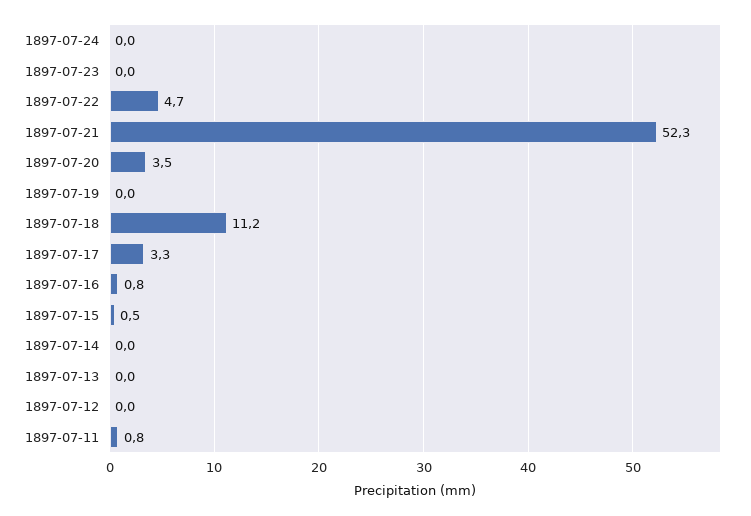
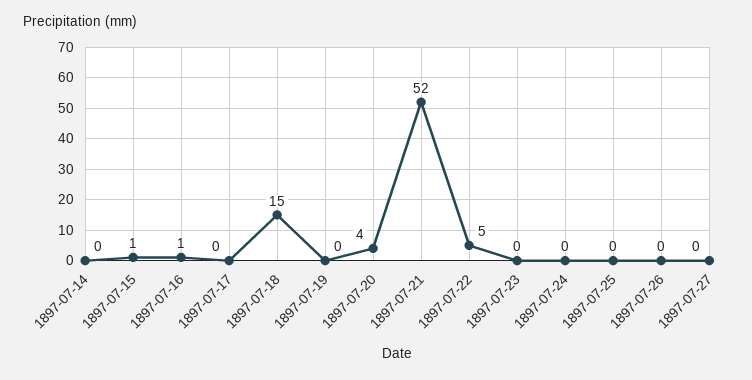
1897-07-18: 11.2 -> 15
1897-07-17: 3.3 -> 0
1897-07-13: 0 -> none
1897-07-12: 0 -> none
1897-07-11: 0.8 -> none
1897-07-25: none -> 0
1897-07-26: none -> 0
1897-07-27: none -> 0

